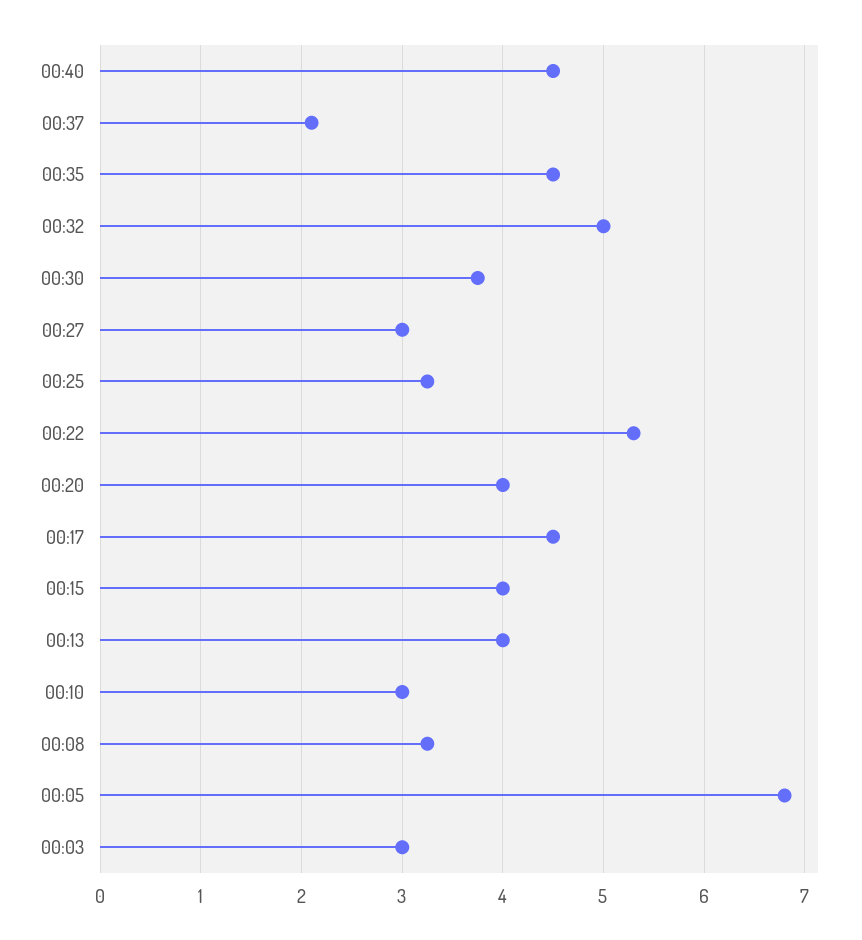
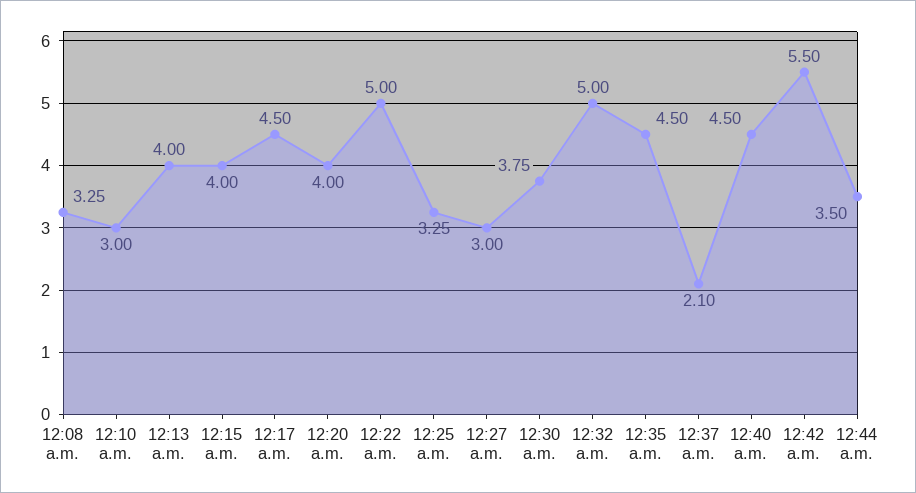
00:22: 5.3 -> 5
00:05: 6.8 -> none
00:03: 3 -> none
12:42 a.m.: none -> 5.5
12:44 a.m.: none -> 3.5

